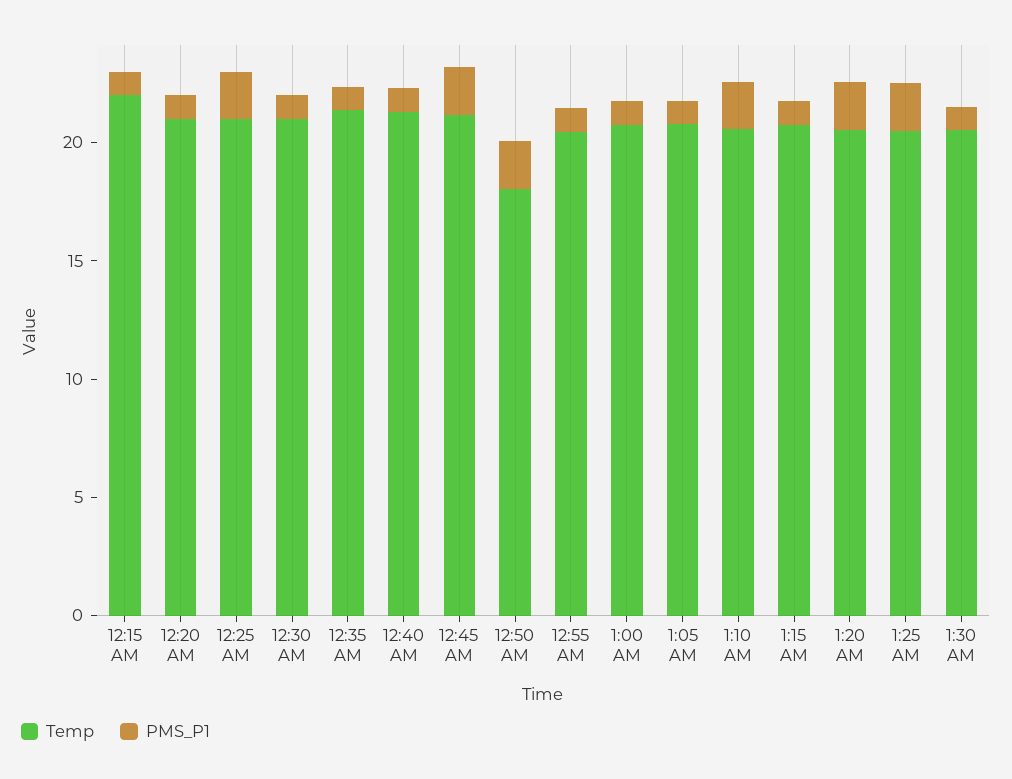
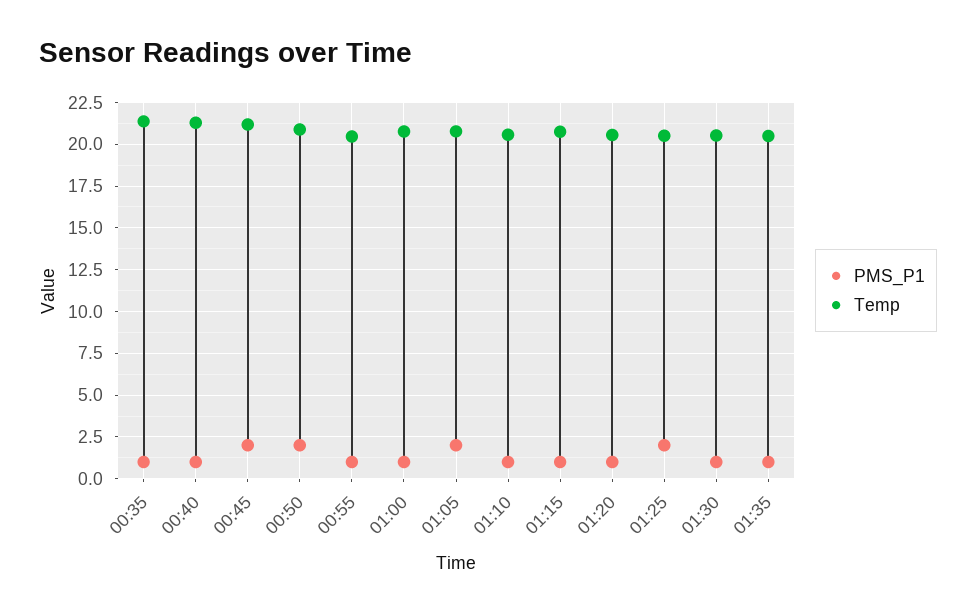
Temp, 12:15 AM: 22 -> none
PMS_P1, 12:15 AM: 1 -> none
Temp, 12:20 AM: 21 -> none
PMS_P1, 12:20 AM: 1 -> none
Temp, 12:25 AM: 21 -> none
PMS_P1, 12:25 AM: 2 -> none
Temp, 12:30 AM: 21 -> none
PMS_P1, 12:30 AM: 1 -> none
Temp, 12:50 AM: 18 -> 21
PMS_P1, 1:05 AM: 1 -> 2
PMS_P1, 1:10 AM: 2 -> 1
PMS_P1, 1:20 AM: 2 -> 1
PMS_P1, 01:35: none -> 1
Temp, 01:35: none -> 20.5

